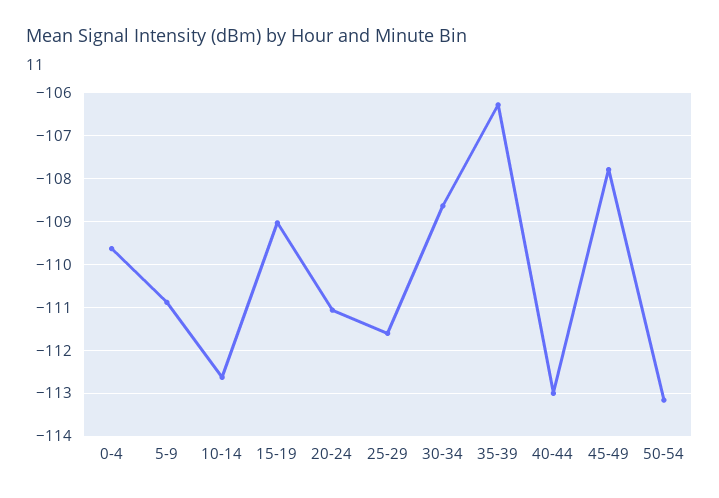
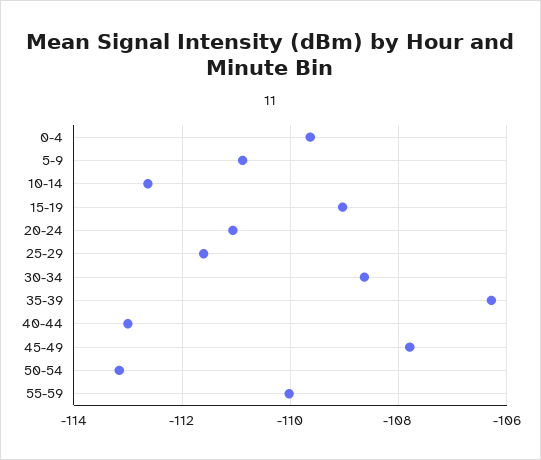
55-59: none -> -110

